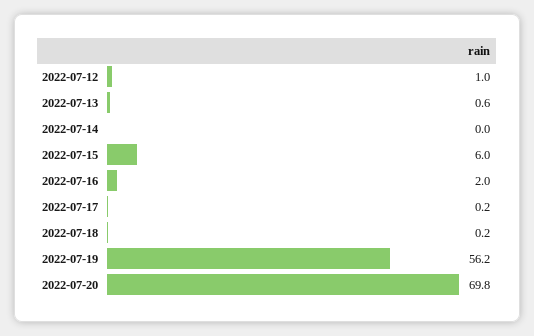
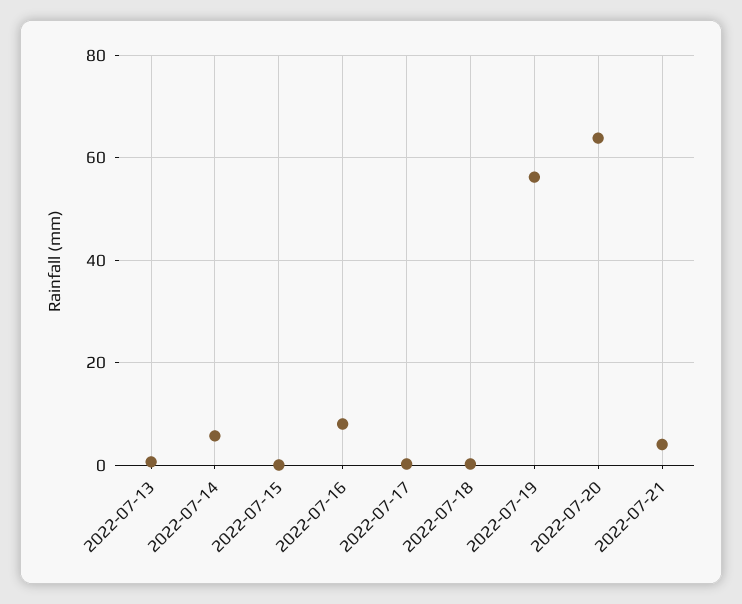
2022-07-12: 1 -> none
2022-07-14: 0 -> 6
2022-07-15: 6 -> 0
2022-07-16: 2 -> 8
2022-07-20: 69.8 -> 64
2022-07-21: none -> 4

